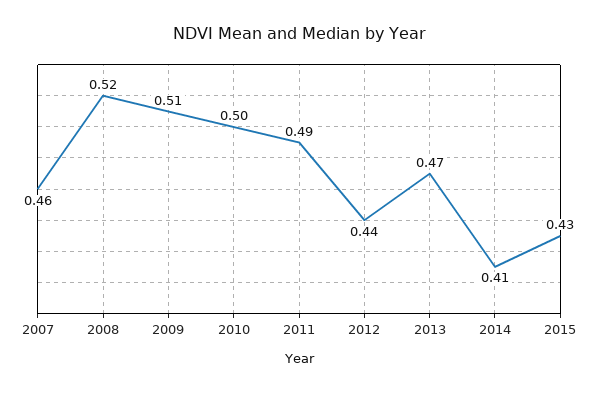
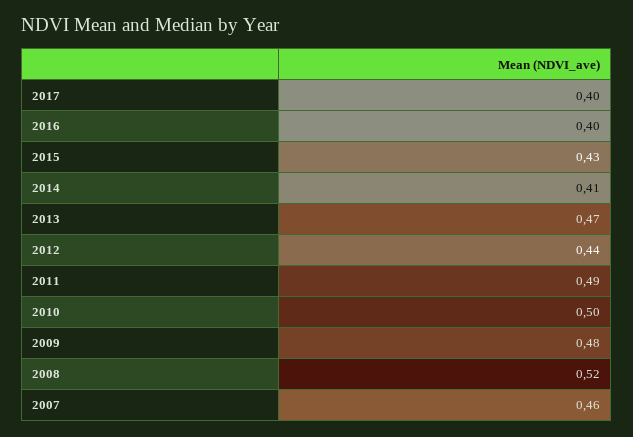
2009: 0.51 -> 0.48
2017: none -> 0.4
2016: none -> 0.4

